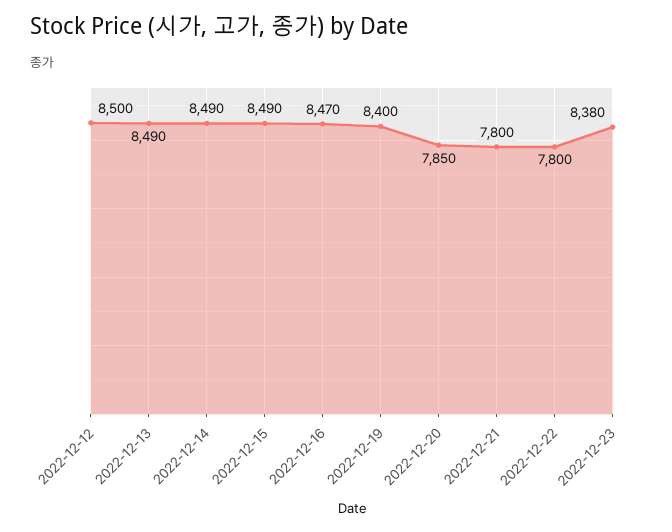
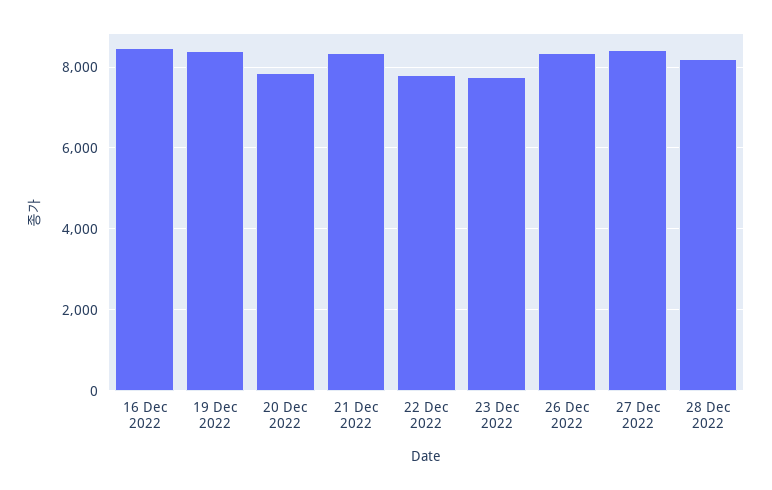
2022-12-12: 8500 -> none
2022-12-13: 8490 -> none
2022-12-14: 8490 -> none
2022-12-15: 8490 -> none
2022-12-21: 7800 -> 8400
2022-12-23: 8380 -> 7800
26 Dec 2022: none -> 8400
27 Dec 2022: none -> 8400
28 Dec 2022: none -> 8200

